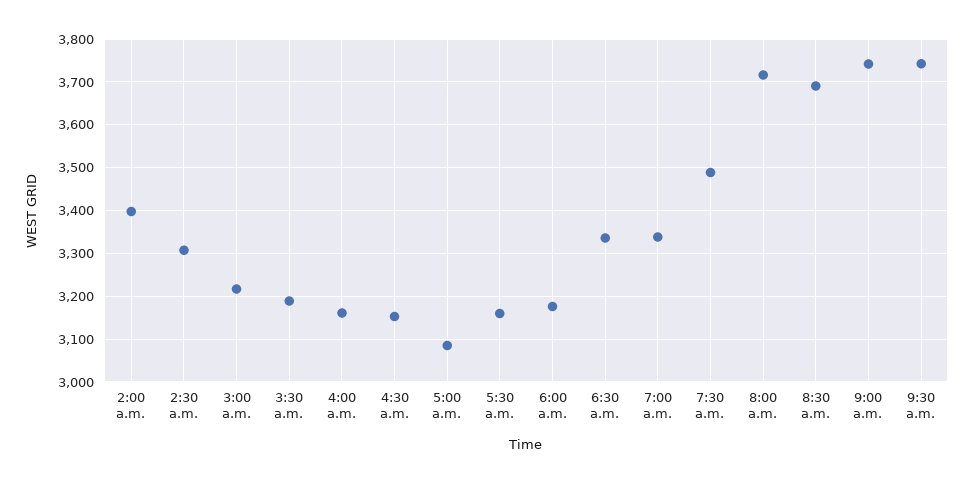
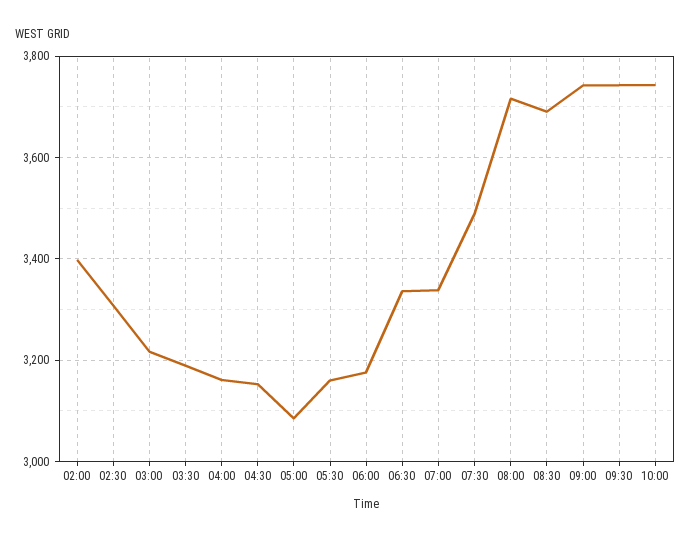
10:00: none -> 3740

